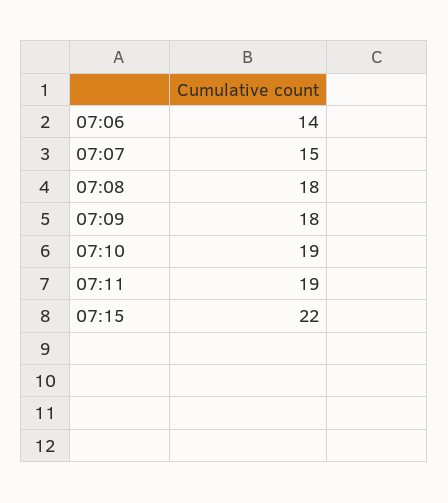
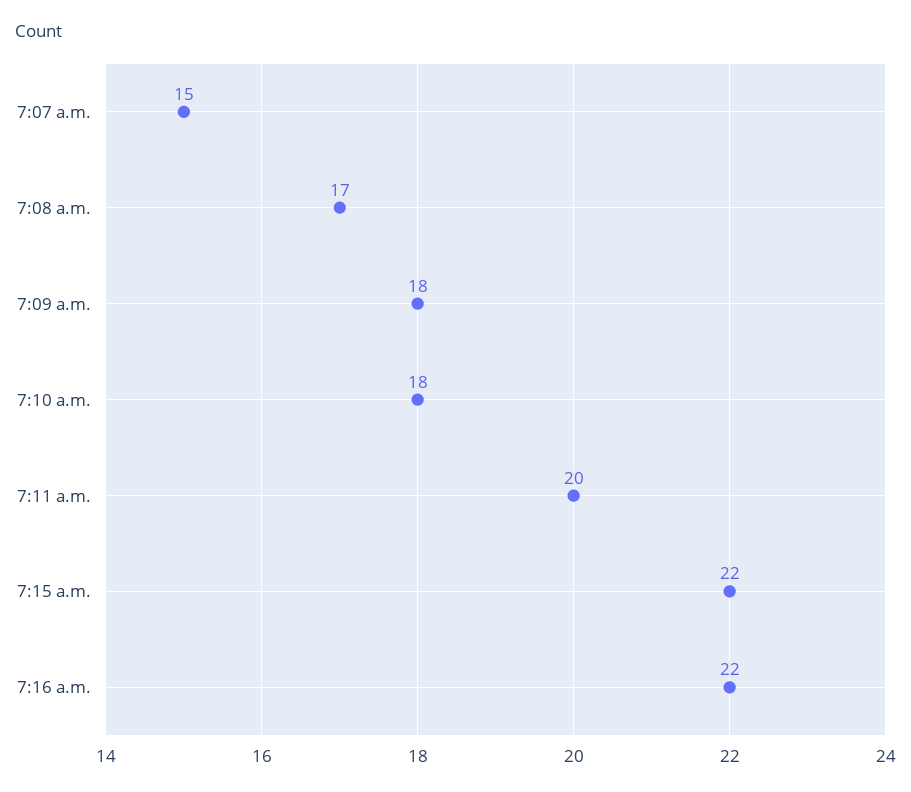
07:06: 14 -> none
07:08: 18 -> 17
07:10: 19 -> 18
07:11: 19 -> 20
7:16 a.m.: none -> 22

